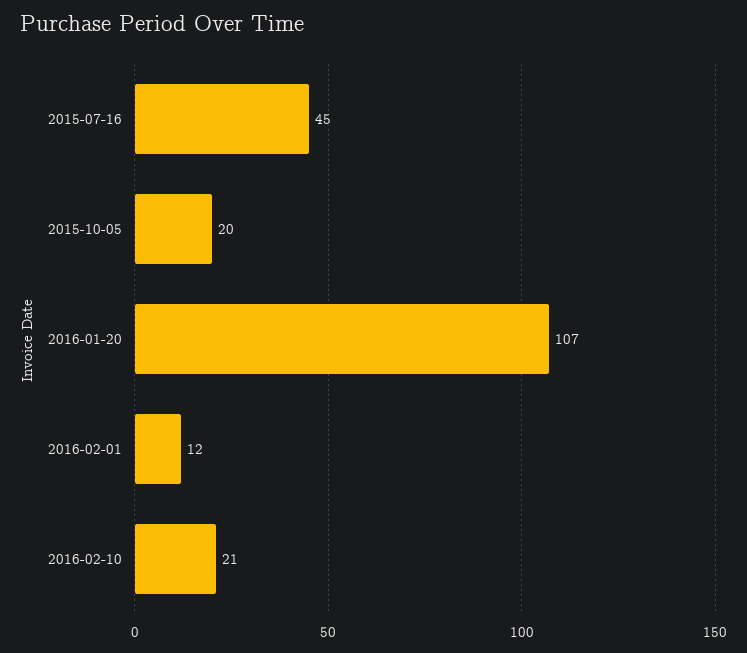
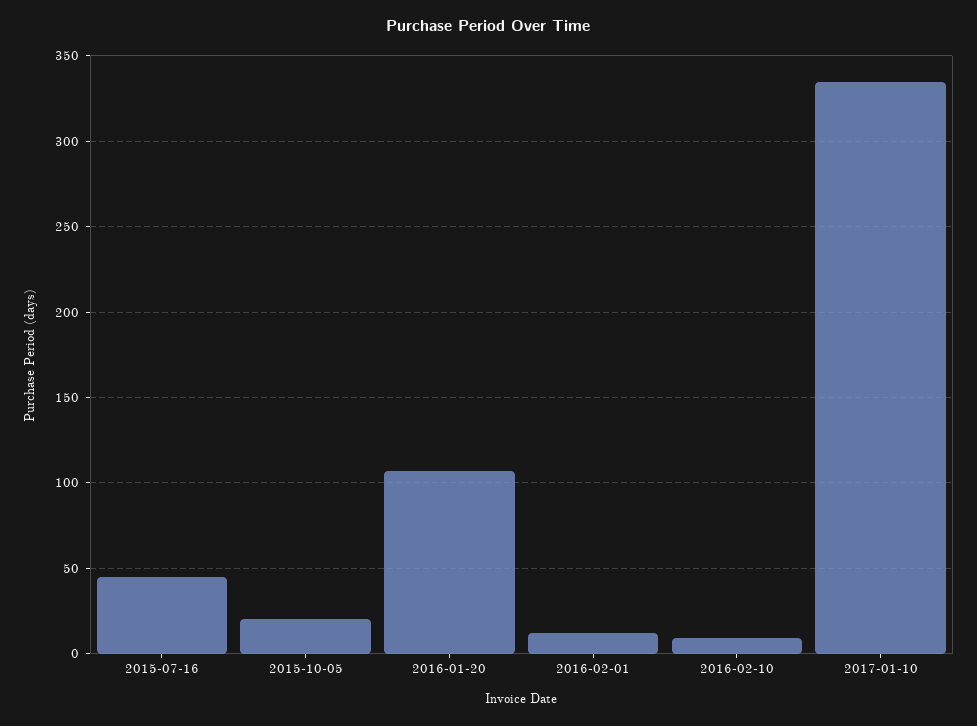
2016-02-10: 21 -> 10
2017-01-10: none -> 335

